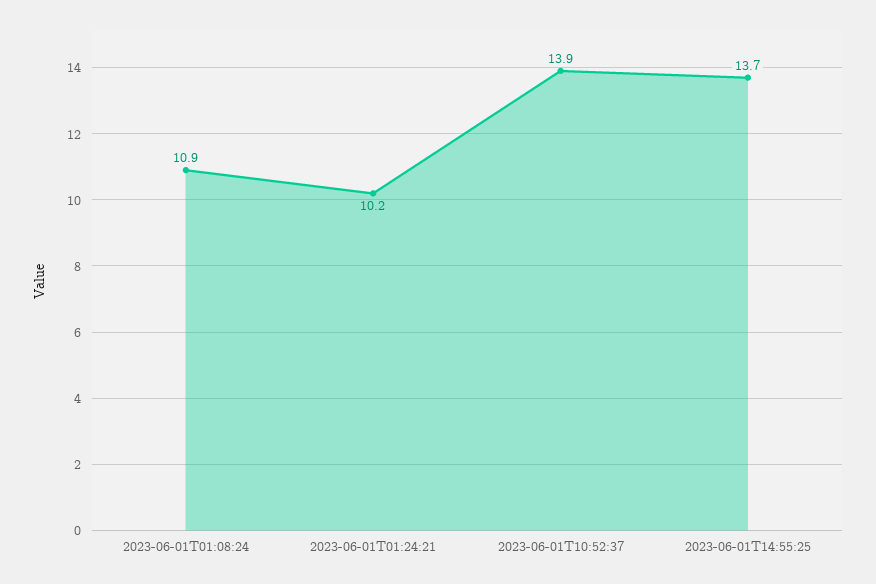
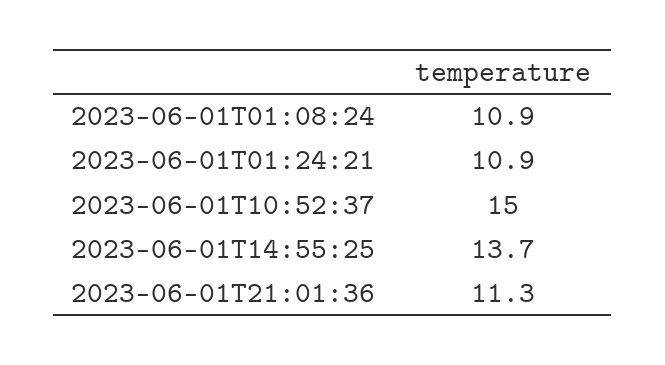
2023-06-01T01:24:21: 10.2 -> 10.9
2023-06-01T10:52:37: 13.9 -> 15
2023-06-01T21:01:36: none -> 11.3

